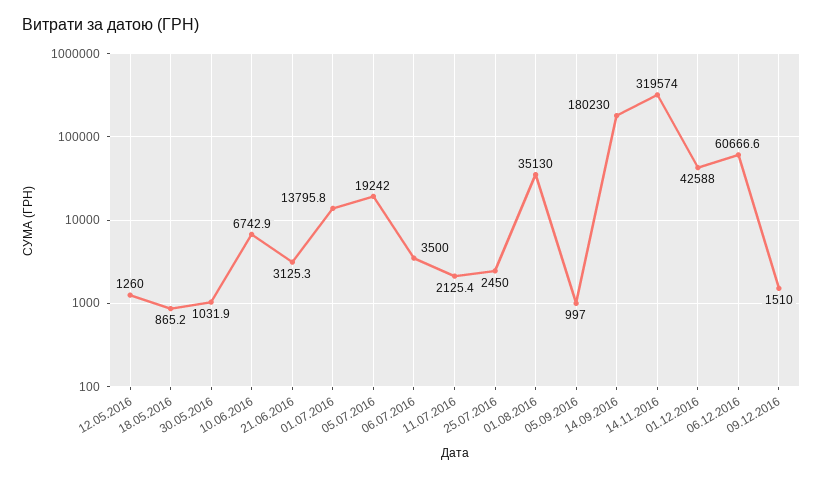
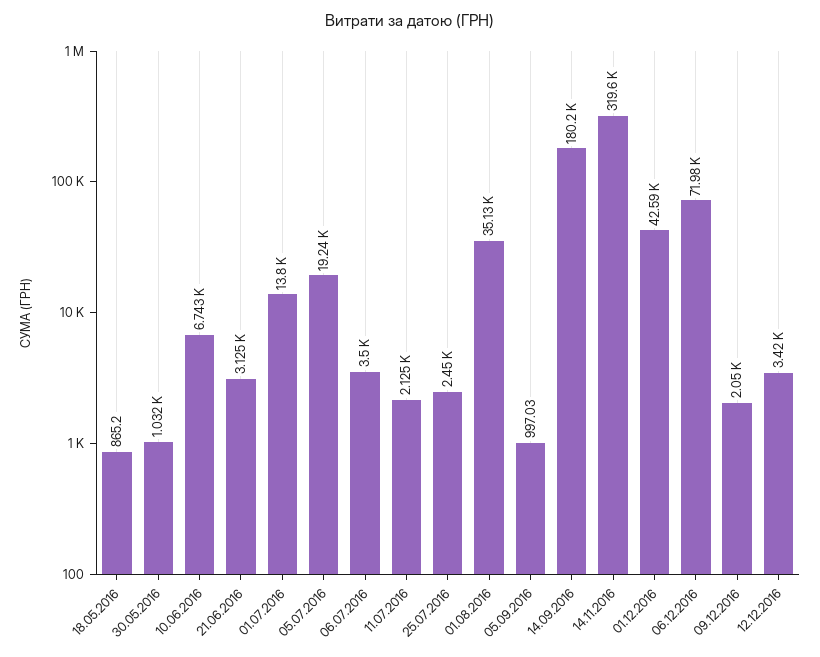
12.05.2016: 1260 -> none
06.12.2016: 60666.6 -> 71980
09.12.2016: 1510 -> 2050
12.12.2016: none -> 3420

